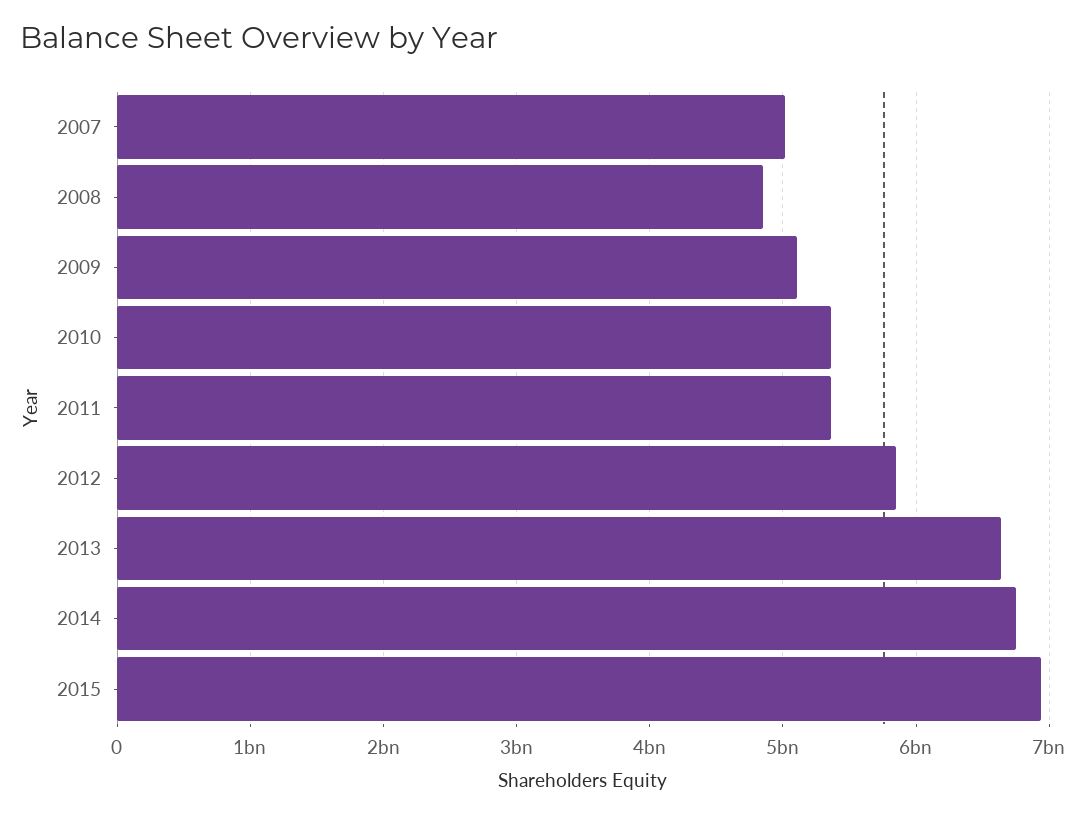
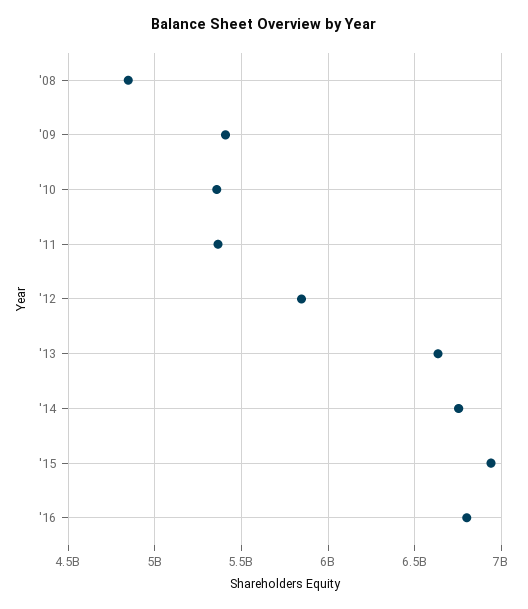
2007: 5000000000 -> none
2009: 5100000000 -> 5400000000
'16: none -> 6800000000

